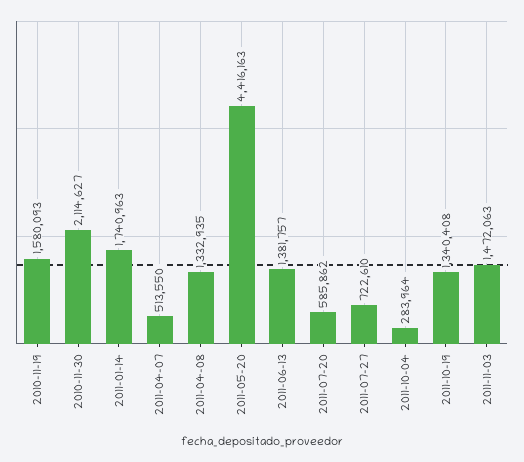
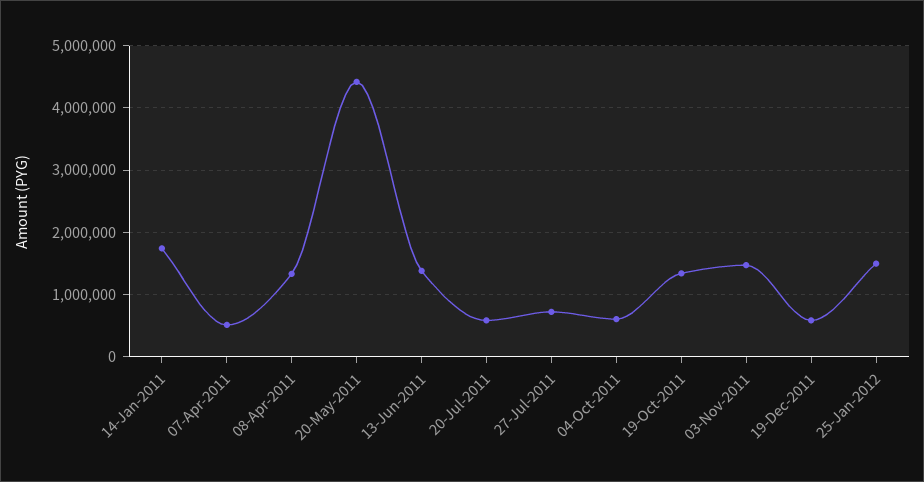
2010-11-19: 1580093 -> none
2010-11-30: 2114627 -> none
2011-10-04: 283964 -> 600000
19-Dec-2011: none -> 600000
25-Jan-2012: none -> 1500000

